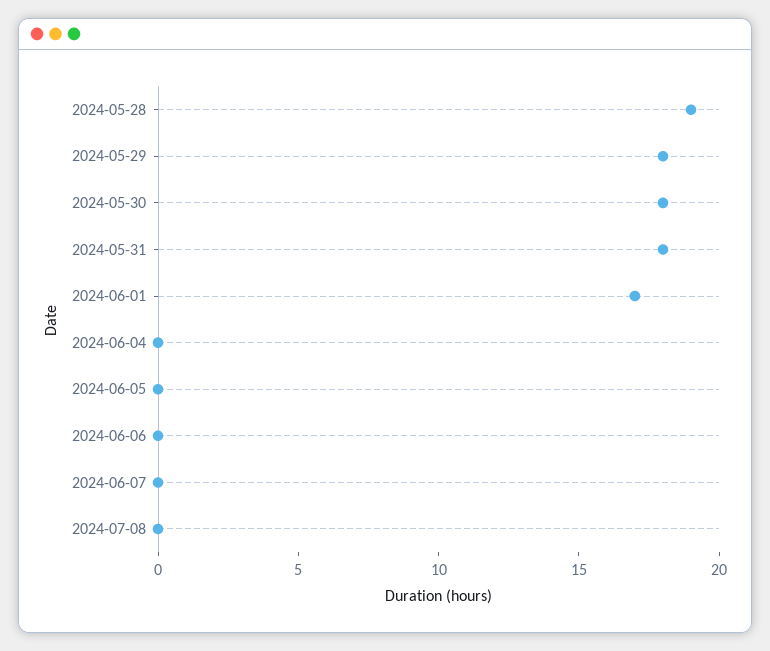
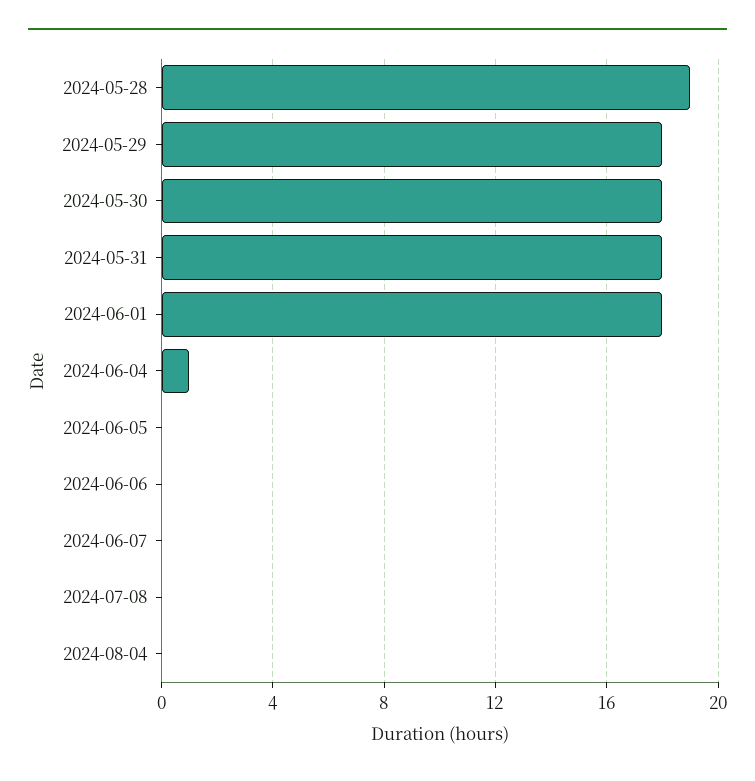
2024-06-01: 17 -> 18
2024-06-04: 0 -> 1
2024-08-04: none -> 0

